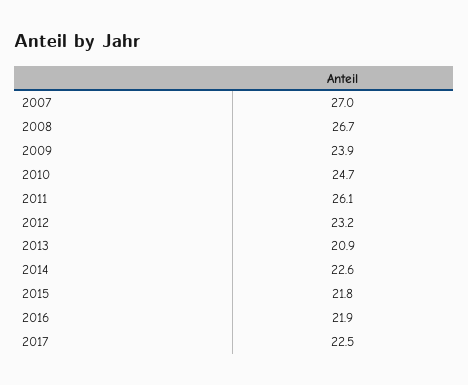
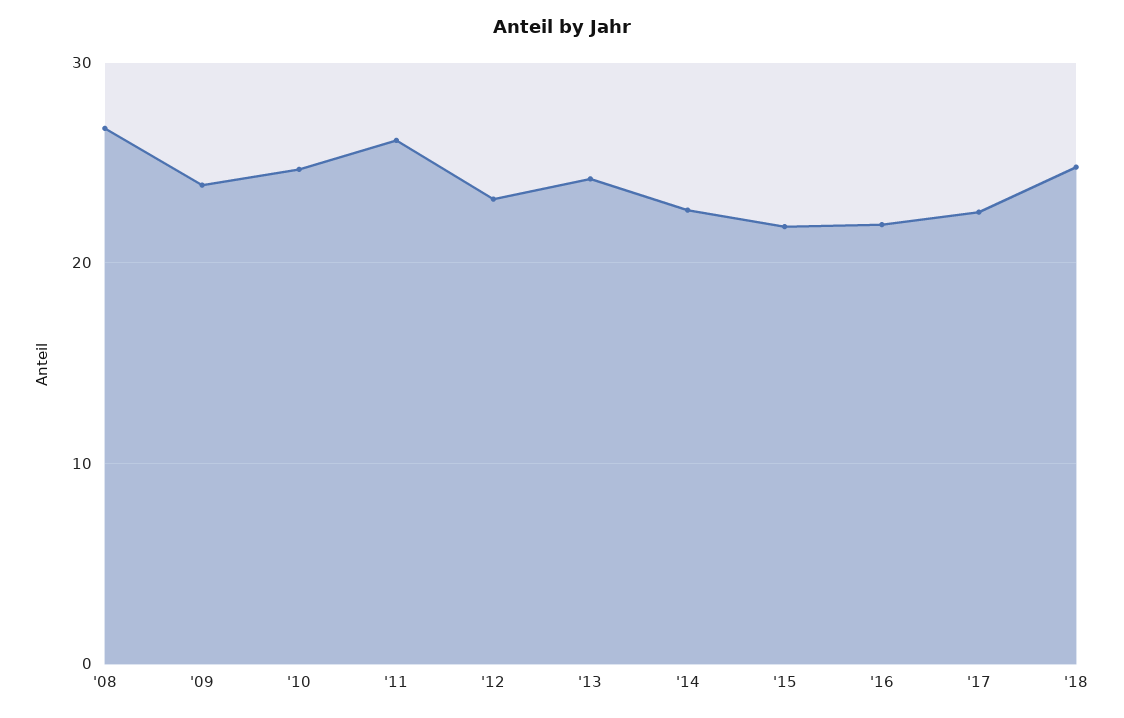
2007: 27 -> none
2013: 20.9 -> 24
'18: none -> 25

